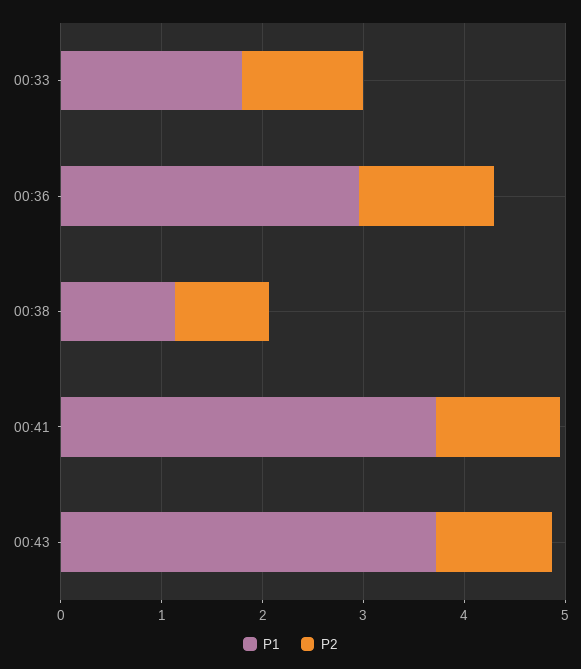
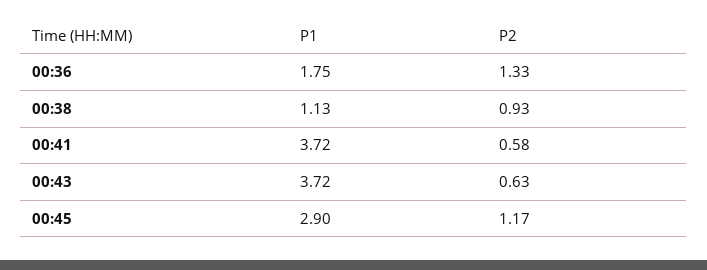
P1, 00:33: 1.8 -> none
P2, 00:33: 1.2 -> none
P1, 00:36: 3 -> 1.75
P2, 00:41: 1.2 -> 0.58
P2, 00:43: 1.2 -> 0.63
P1, 00:45: none -> 2.9
P2, 00:45: none -> 1.17

